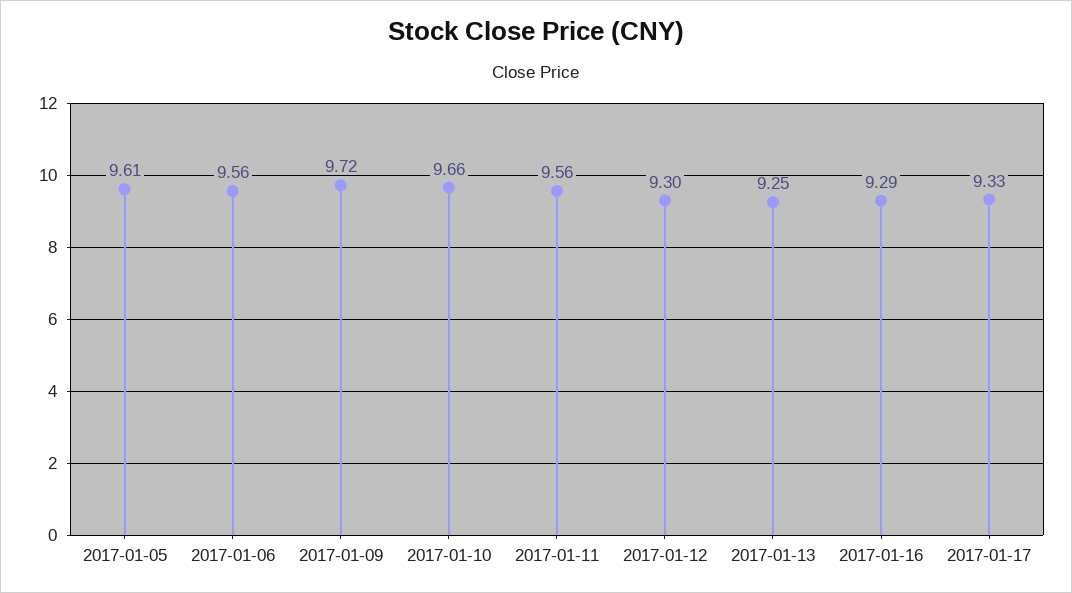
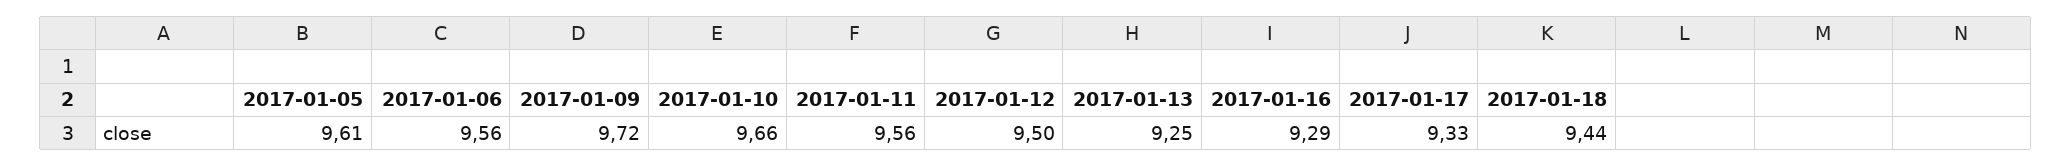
2017-01-12: 9.3 -> 9.5
2017-01-18: none -> 9.44

